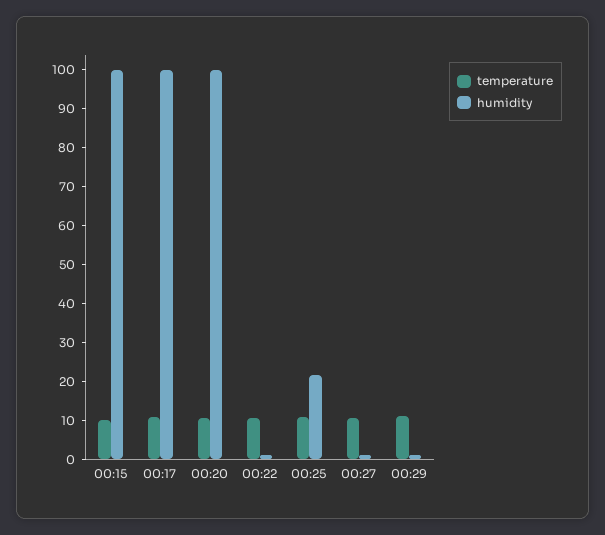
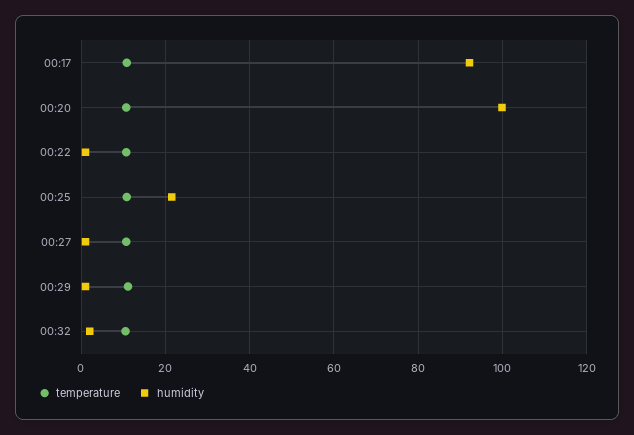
temperature, 00:15: 10 -> none
humidity, 00:15: 100 -> none
humidity, 00:17: 100 -> 92
temperature, 00:32: none -> 10
humidity, 00:32: none -> 2

